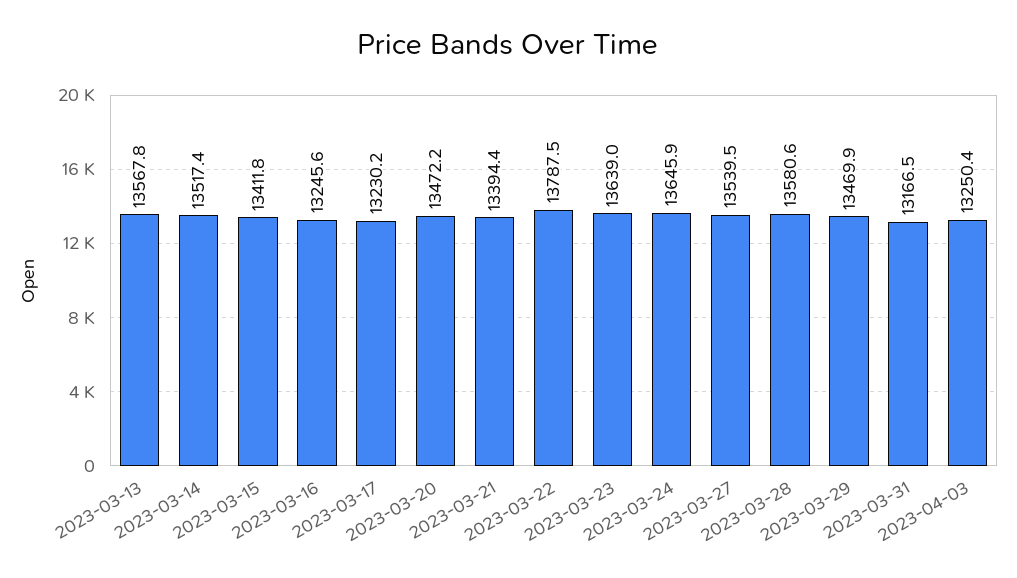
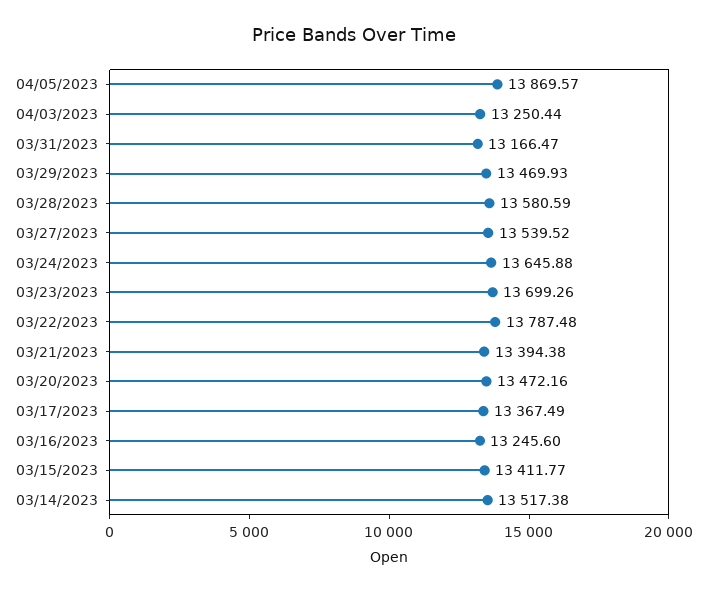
2023-03-13: 13567.8 -> none
2023-03-17: 13230.2 -> 13367.49
2023-03-23: 13639 -> 13699.26
04/05/2023: none -> 13869.57

